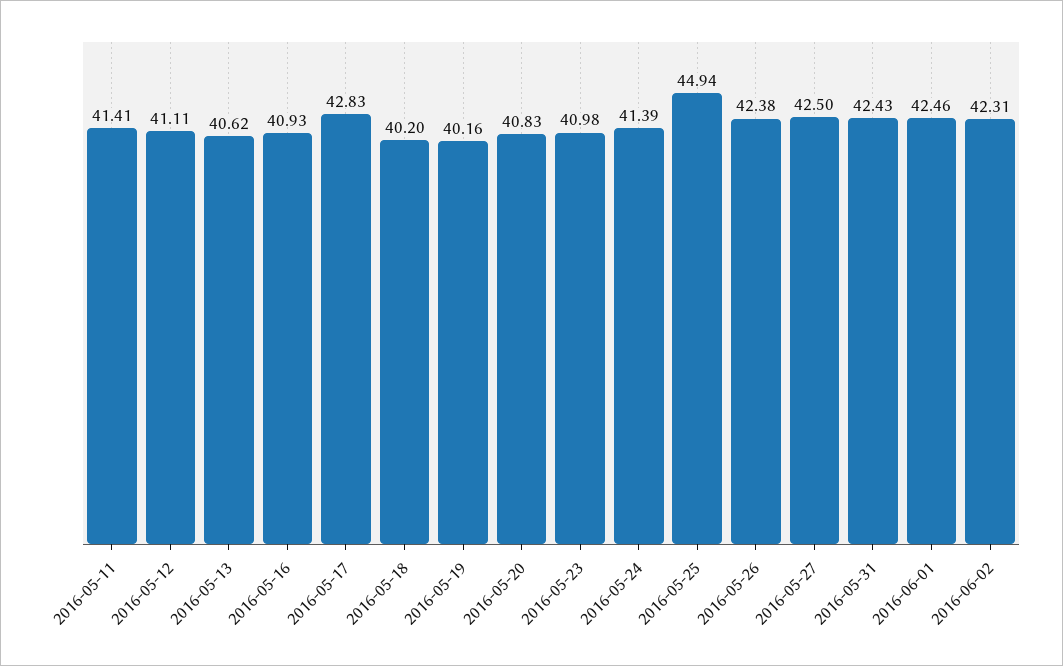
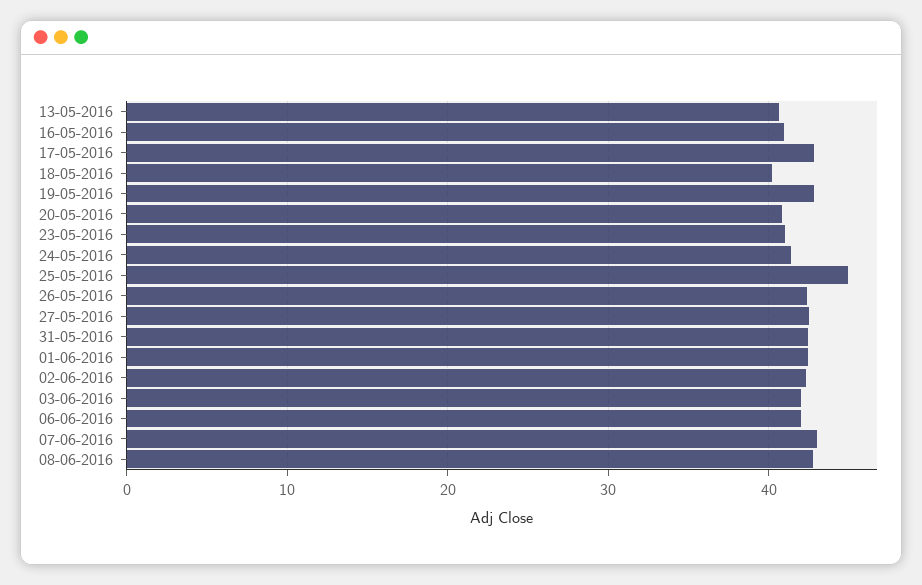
2016-05-11: 41.41 -> none
2016-05-12: 41.11 -> none
2016-05-19: 40.16 -> 43
03-06-2016: none -> 42
06-06-2016: none -> 42
07-06-2016: none -> 43
08-06-2016: none -> 43

